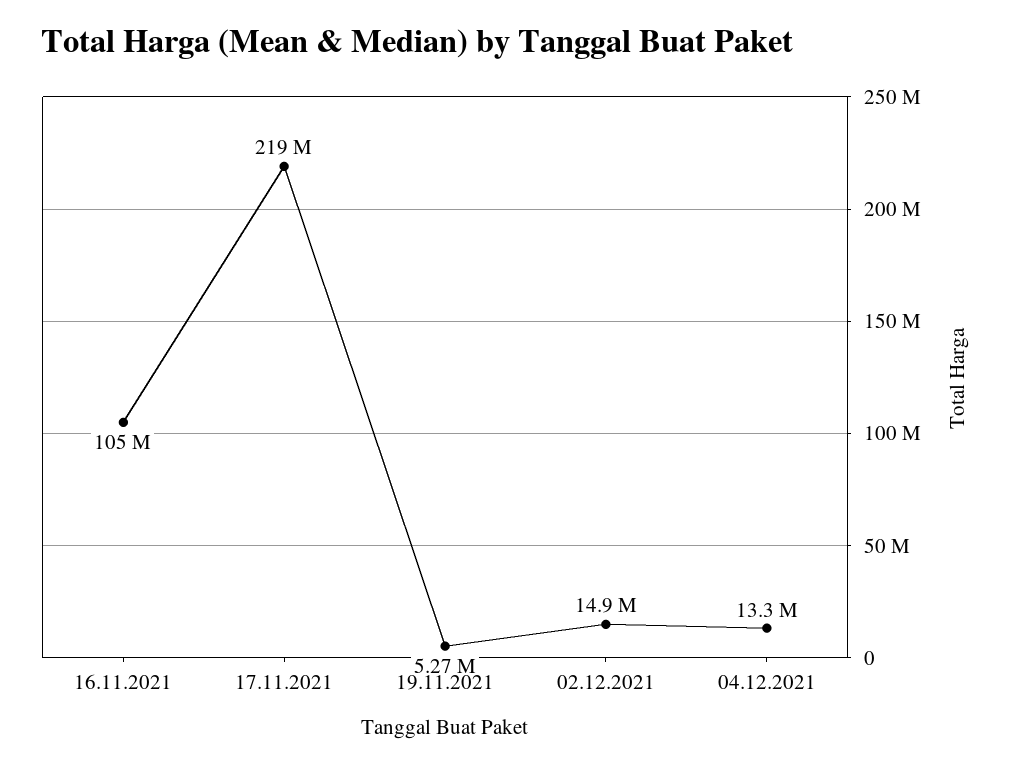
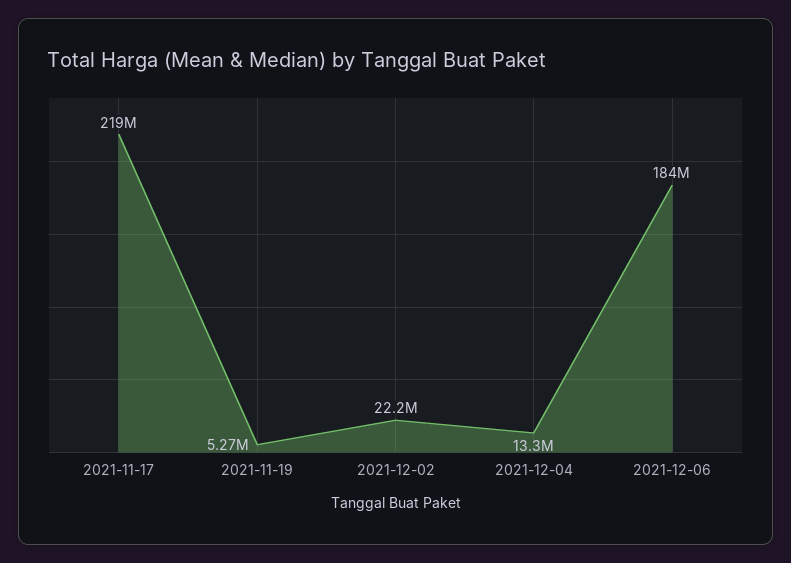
16.11.2021: 105000000 -> none
02.12.2021: 14900000 -> 22200000
2021-12-06: none -> 184000000

